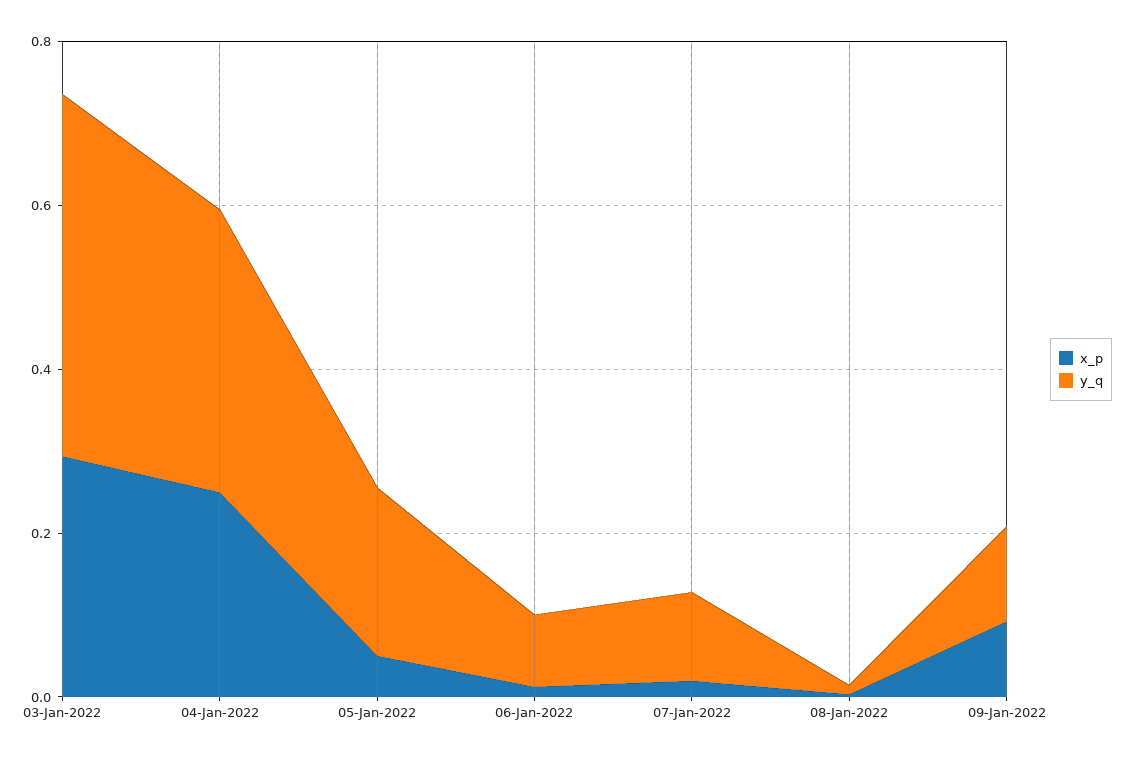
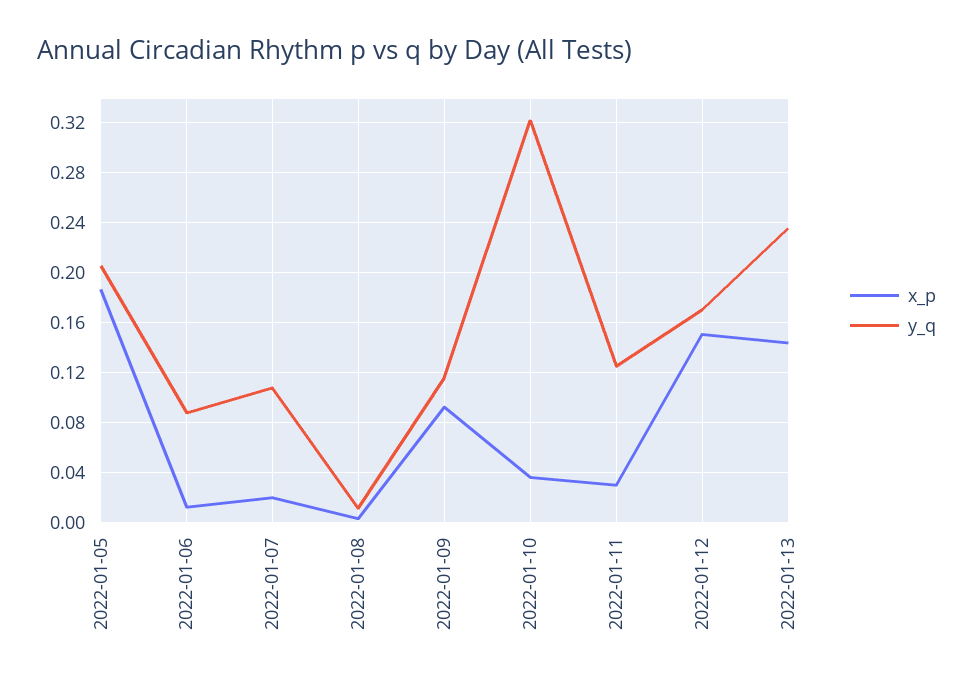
x_p, 03-Jan-2022: 0.3 -> none
y_q, 03-Jan-2022: 0.45 -> none
x_p, 04-Jan-2022: 0.25 -> none
y_q, 04-Jan-2022: 0.35 -> none
x_p, 05-Jan-2022: 0.05 -> 0.185
x_p, 2022-01-10: none -> 0.035
y_q, 2022-01-10: none -> 0.32
x_p, 2022-01-11: none -> 0.03
y_q, 2022-01-11: none -> 0.125
x_p, 2022-01-12: none -> 0.15
y_q, 2022-01-12: none -> 0.17
x_p, 2022-01-13: none -> 0.145
y_q, 2022-01-13: none -> 0.235

